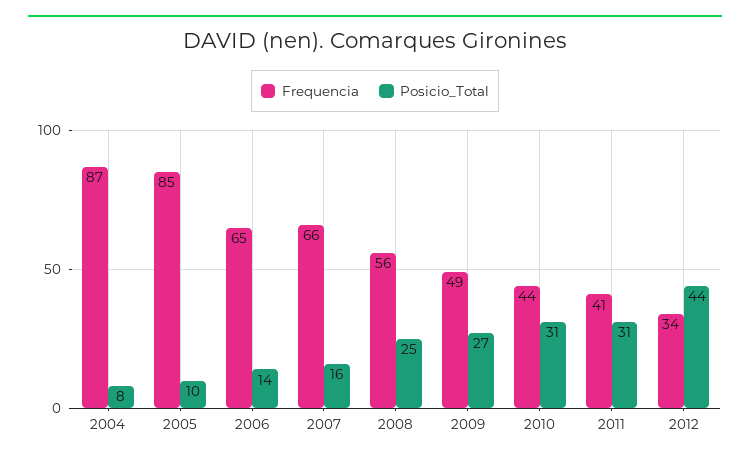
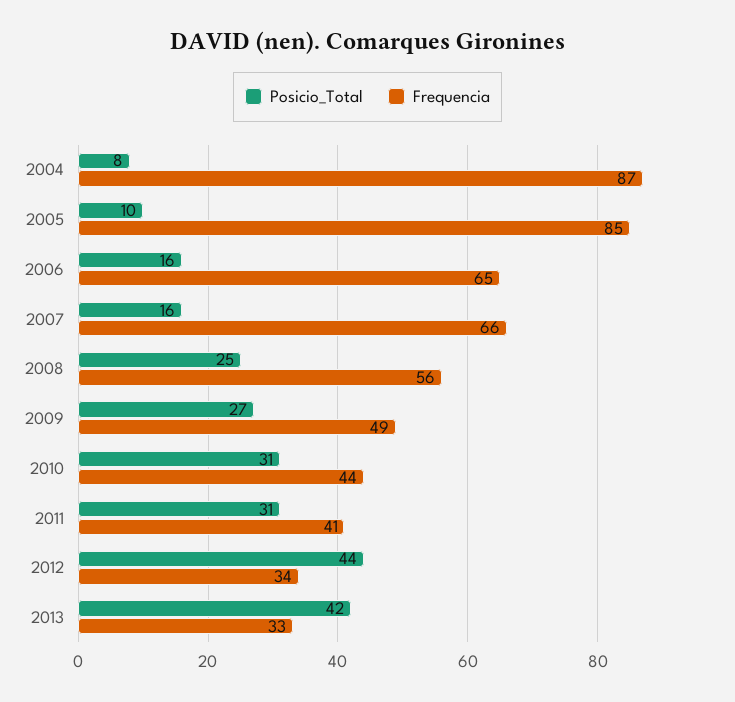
Posicio_Total, 2006: 14 -> 16
Posicio_Total, 2013: none -> 42
Frequencia, 2013: none -> 33

